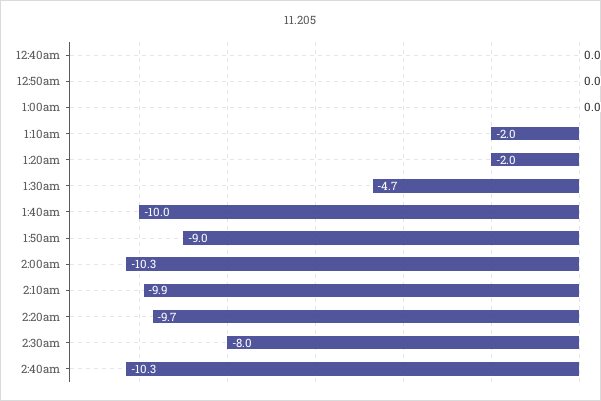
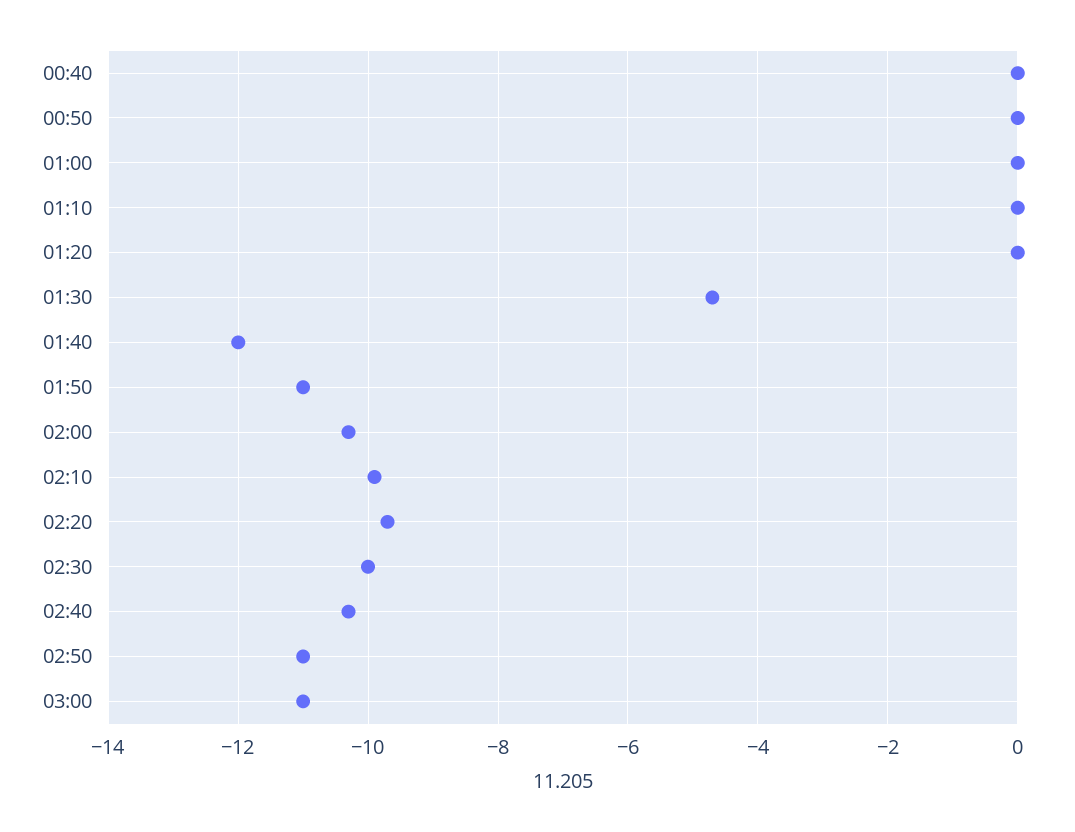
1:10am: -2 -> 0
1:20am: -2 -> 0
1:40am: -10 -> -12
1:50am: -9 -> -11
2:30am: -8 -> -10
02:50: none -> -11
03:00: none -> -11

